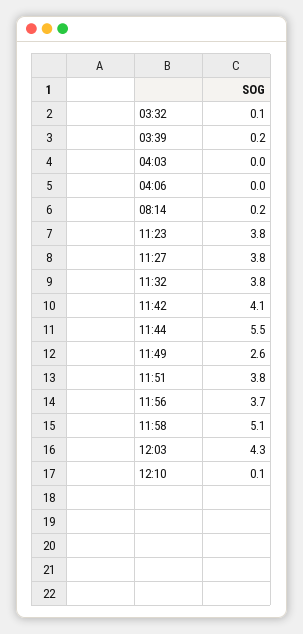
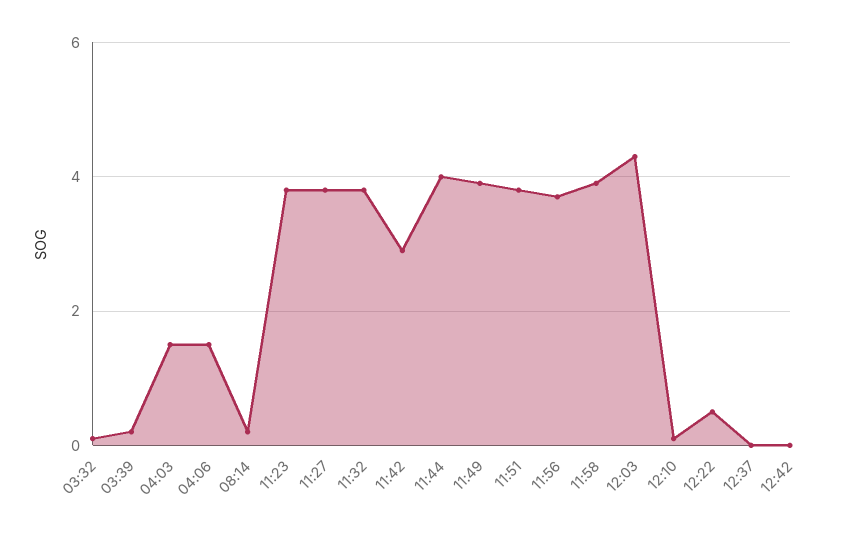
04:03: 0 -> 1.5
04:06: 0 -> 1.5
11:42: 4.1 -> 3
11:44: 5.5 -> 4
11:49: 2.6 -> 4
11:58: 5.1 -> 4
12:22: none -> 0.5
12:37: none -> 0
12:42: none -> 0

